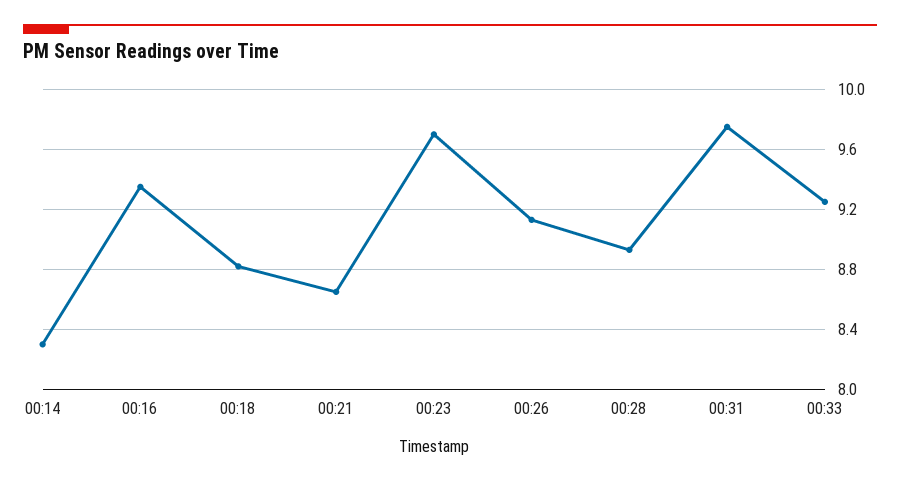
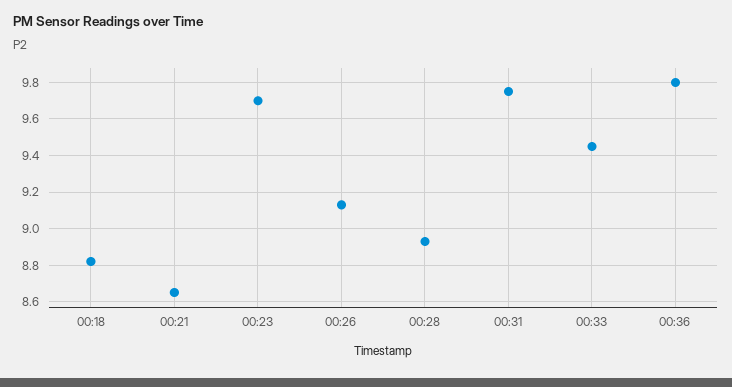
00:14: 8.3 -> none
00:16: 9.35 -> none
00:33: 9.25 -> 9.45
00:36: none -> 9.8

